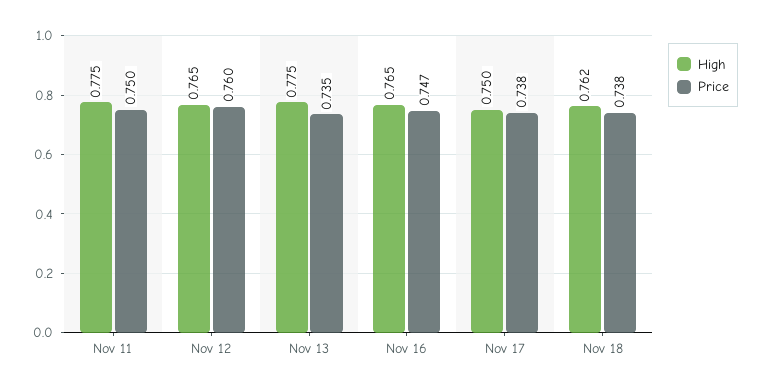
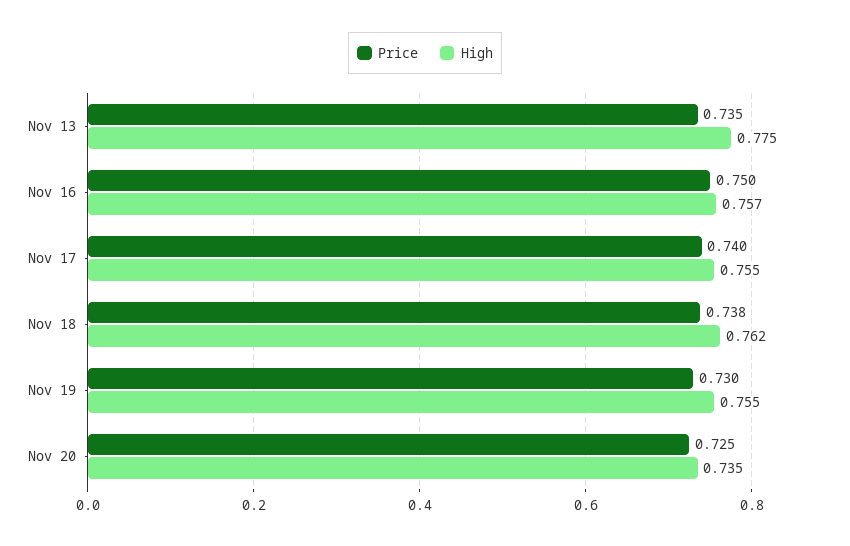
High, Nov 11: 0.775 -> none
Price, Nov 11: 0.75 -> none
High, Nov 12: 0.765 -> none
Price, Nov 12: 0.76 -> none
High, Nov 16: 0.765 -> 0.757
Price, Nov 16: 0.747 -> 0.75
High, Nov 17: 0.75 -> 0.755
Price, Nov 17: 0.738 -> 0.74
Price, Nov 19: none -> 0.73
High, Nov 19: none -> 0.755
Price, Nov 20: none -> 0.725
High, Nov 20: none -> 0.735

